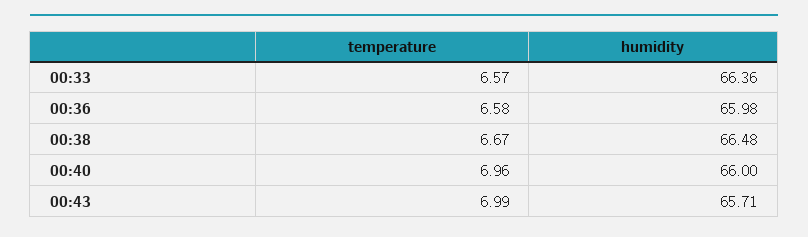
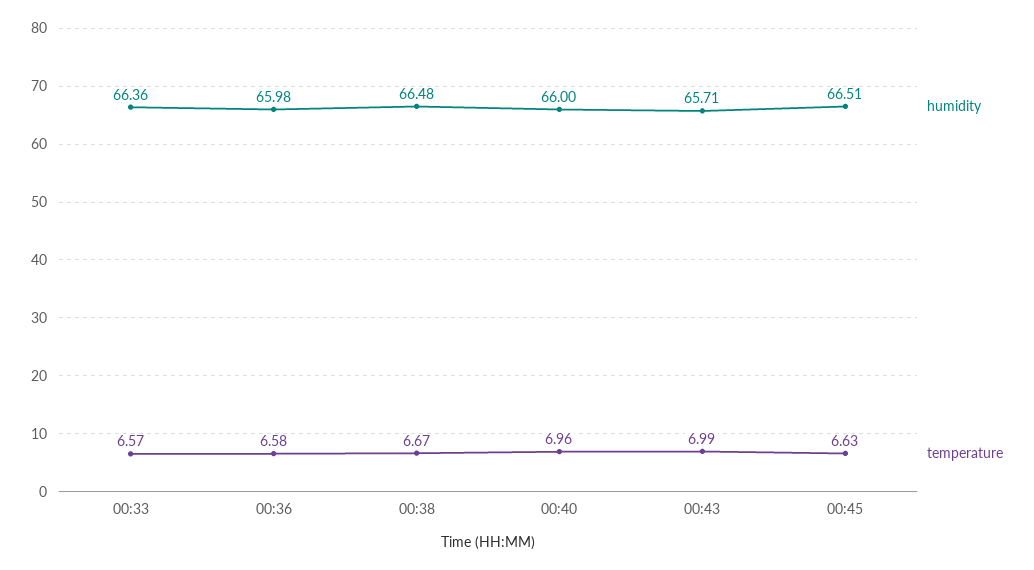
humidity, 00:45: none -> 66.51
temperature, 00:45: none -> 6.63

